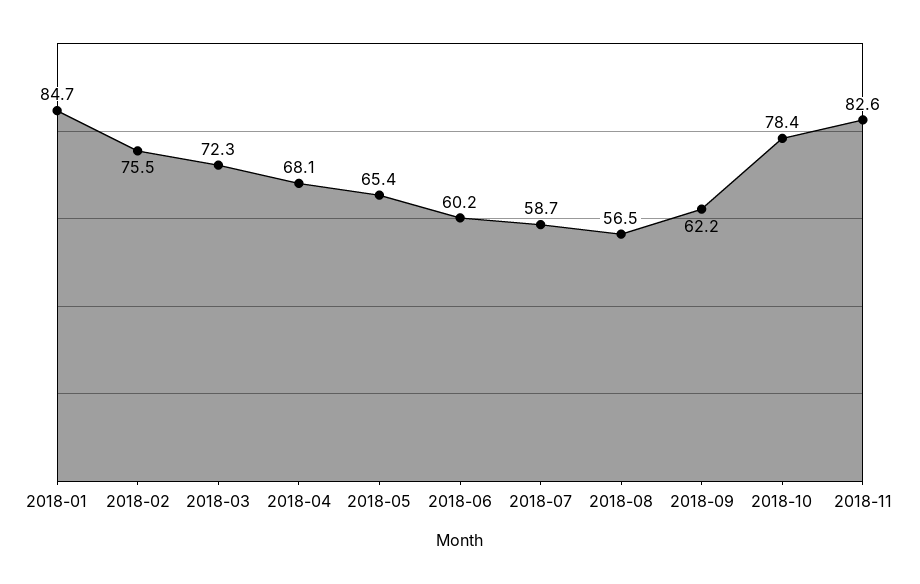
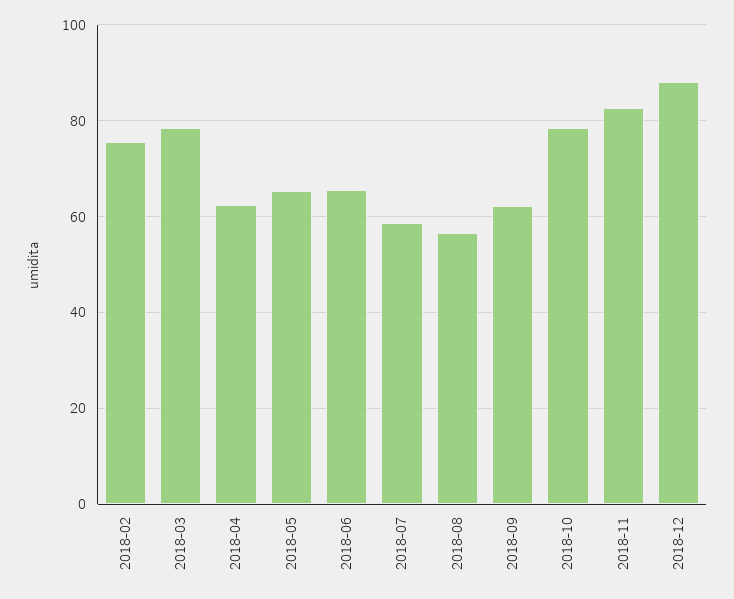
2018-01: 84.7 -> none
2018-03: 72.3 -> 78
2018-04: 68.1 -> 62
2018-06: 60.2 -> 66
2018-12: none -> 88

